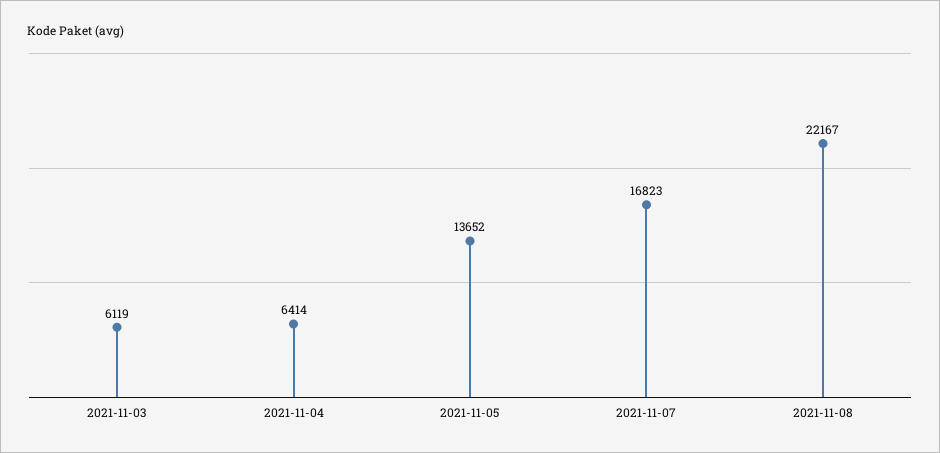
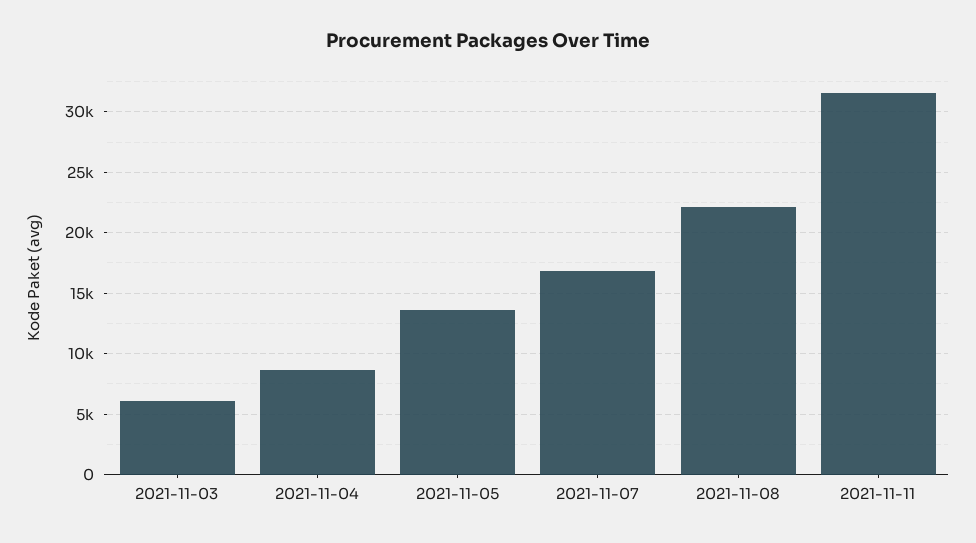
2021-11-04: 6414 -> 8500
2021-11-11: none -> 31500

